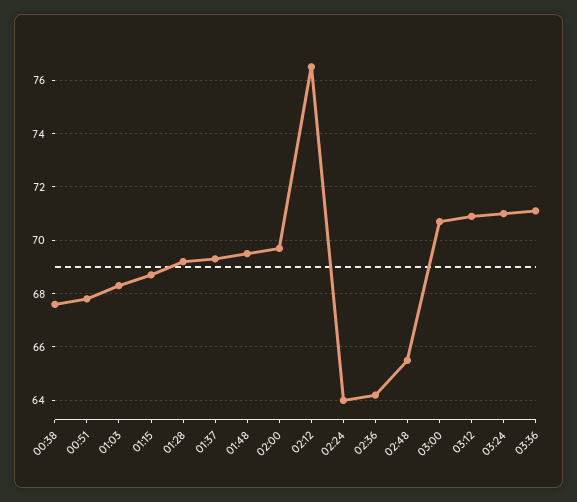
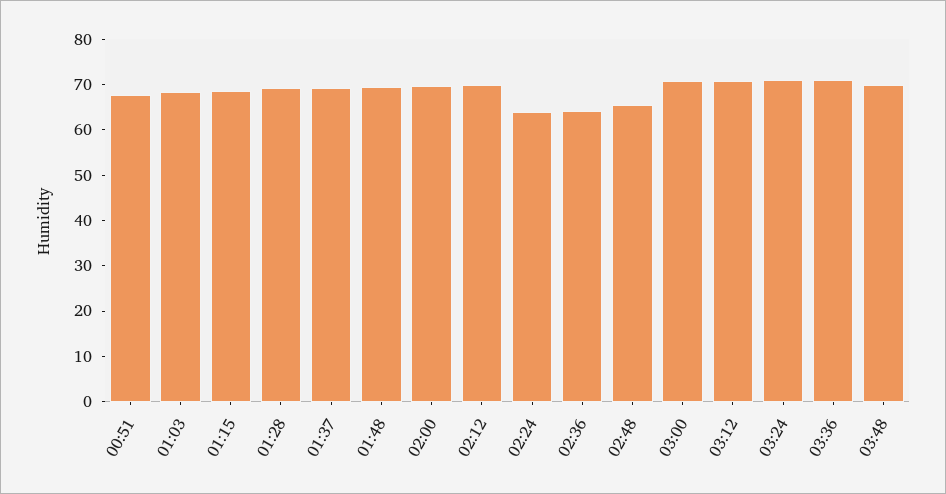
00:38: 67.5 -> none
02:12: 76.5 -> 70
03:48: none -> 70

